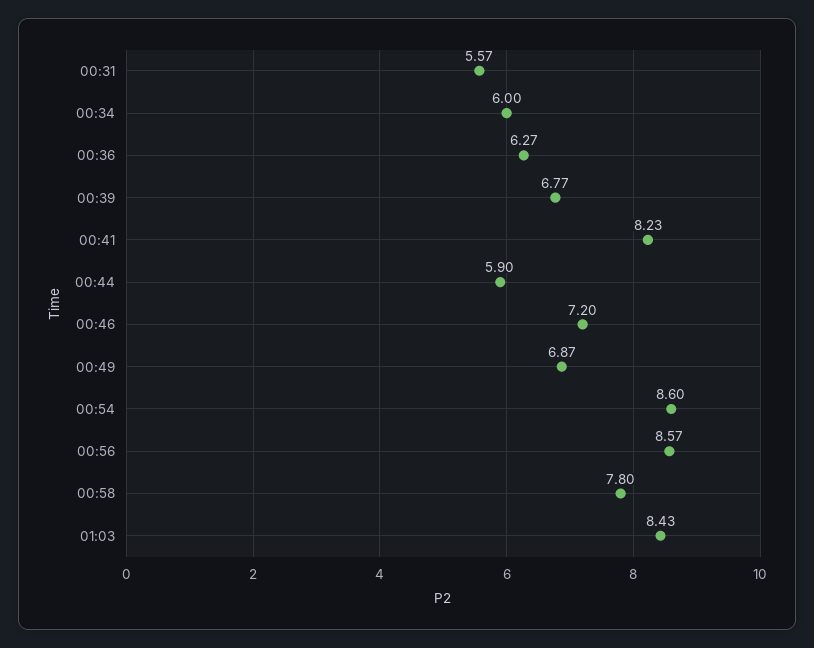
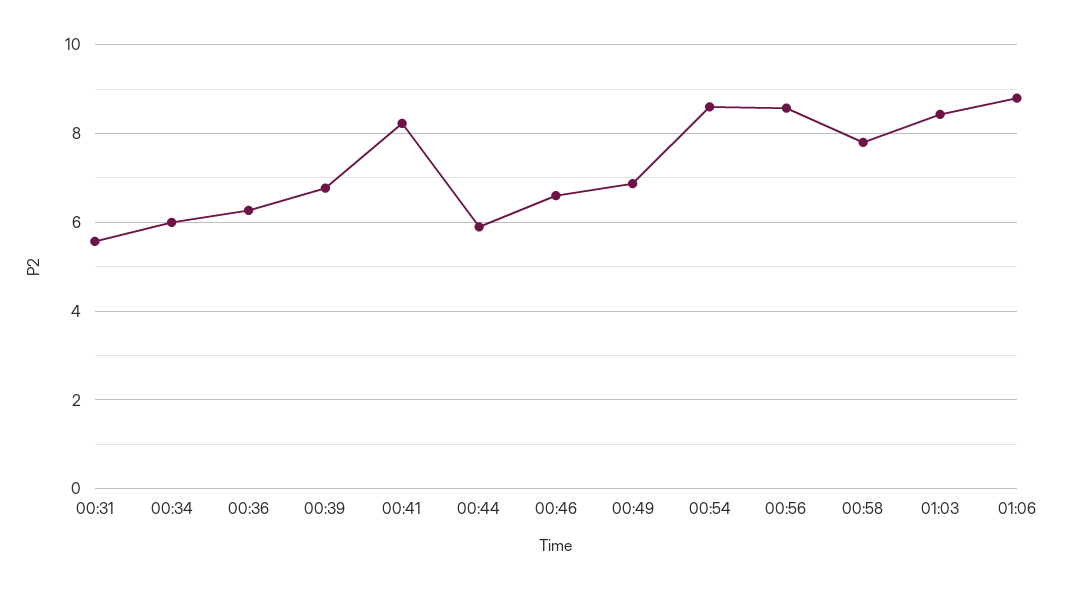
00:46: 7.2 -> 6.6
01:06: none -> 8.8

